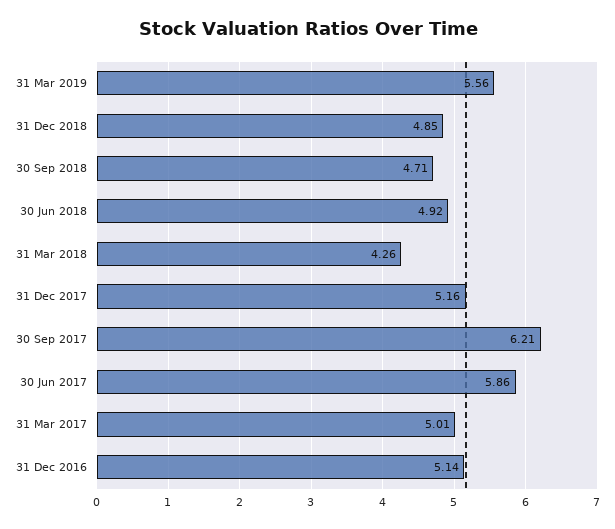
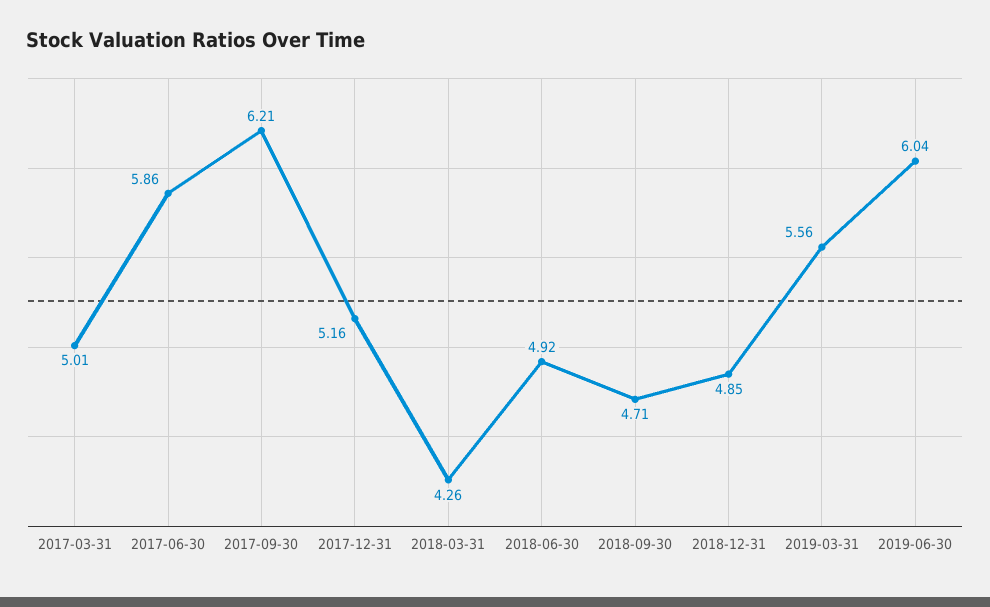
31 Dec 2016: 5.14 -> none
2019-06-30: none -> 6.04

